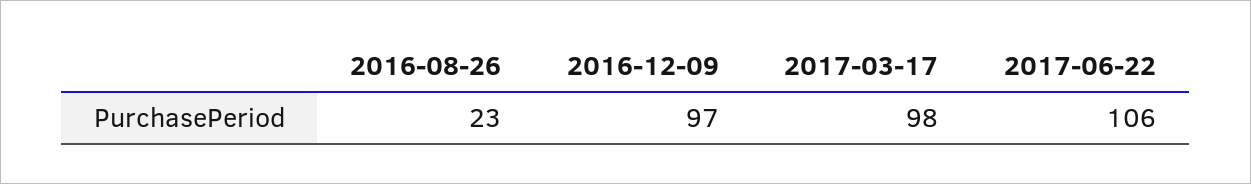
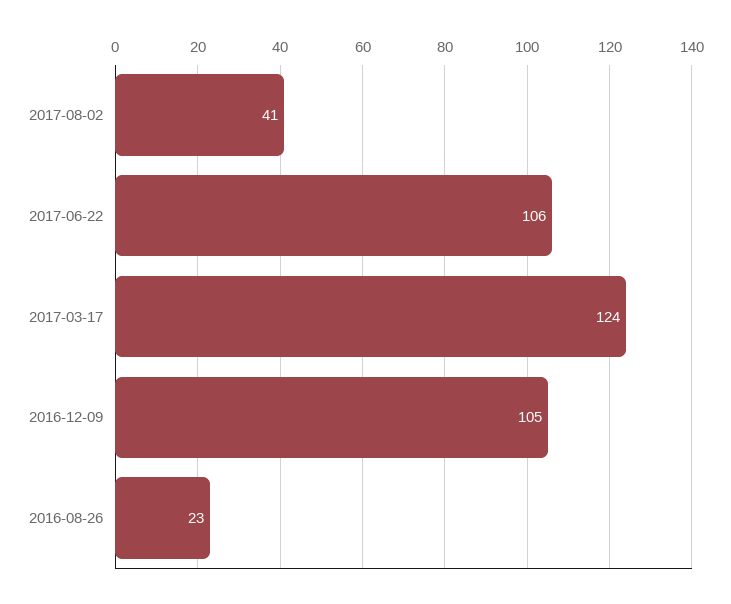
2016-12-09: 97 -> 105
2017-03-17: 98 -> 124
2017-08-02: none -> 41

